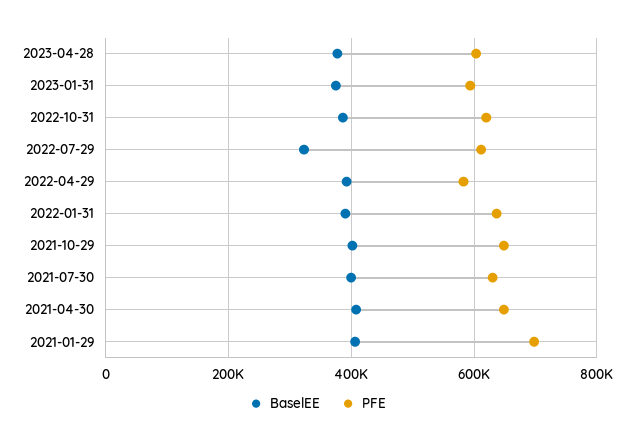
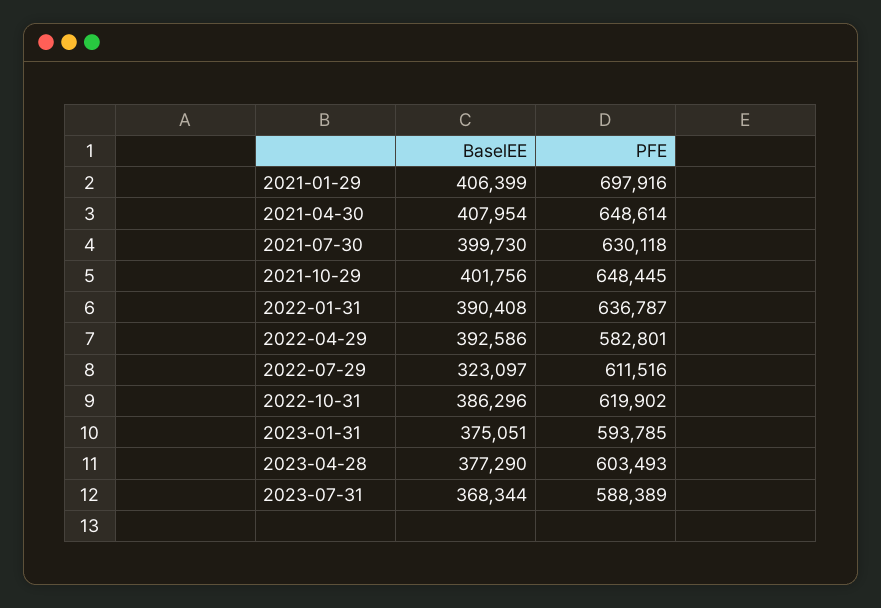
BaselEE, 2023-07-31: none -> 368344
PFE, 2023-07-31: none -> 588389

